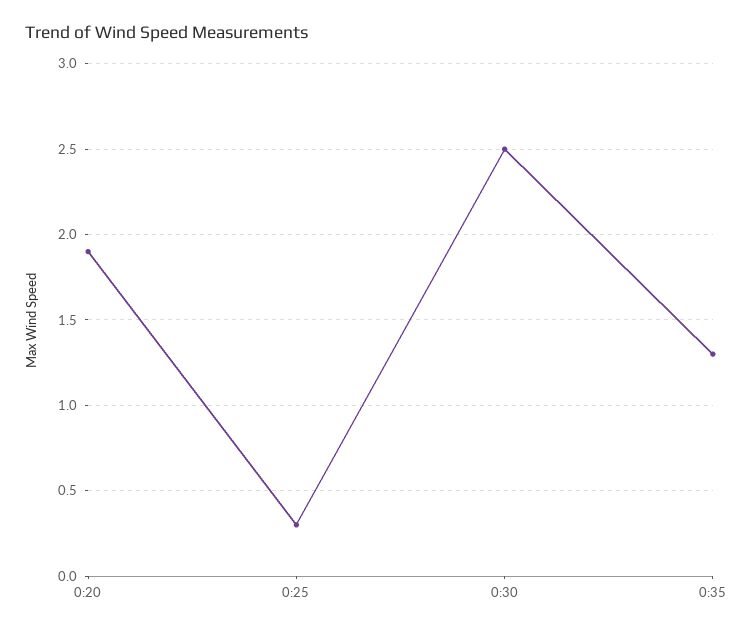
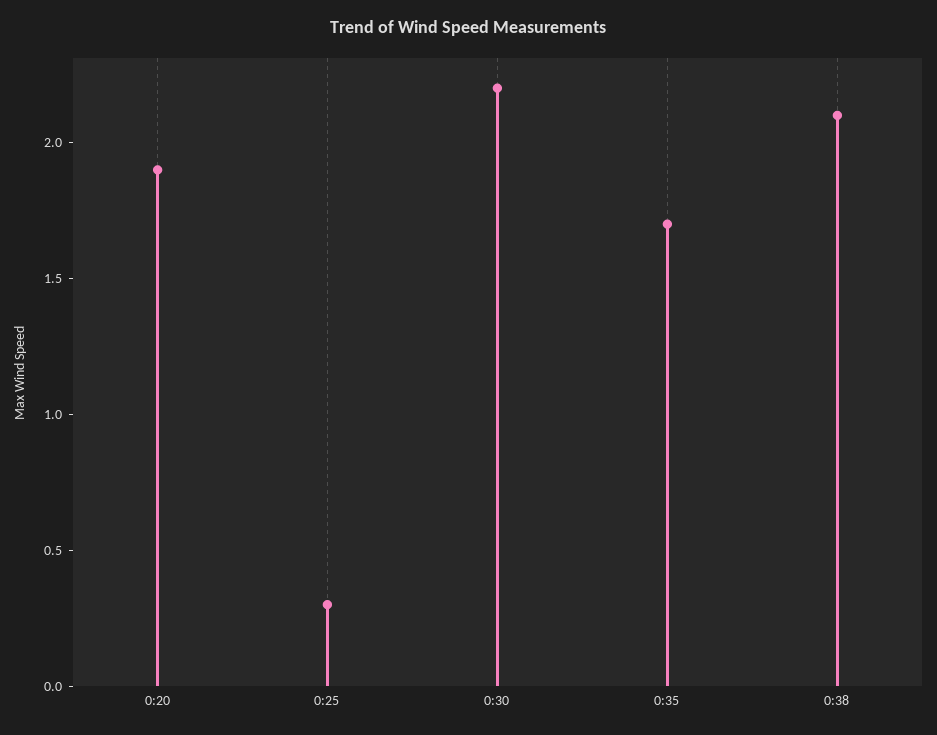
0:30: 2.5 -> 2.2
0:35: 1.3 -> 1.7
0:38: none -> 2.1

